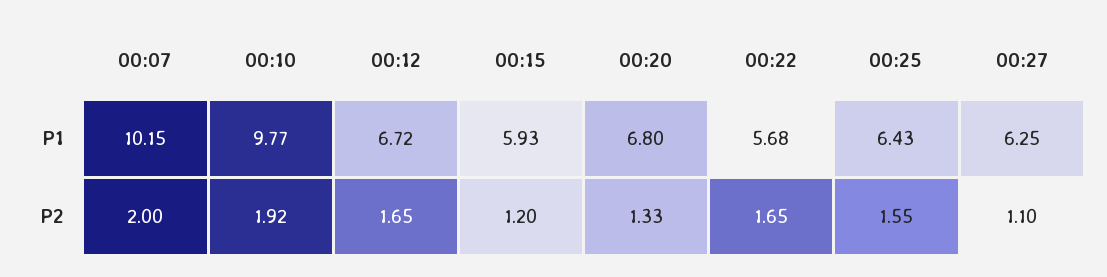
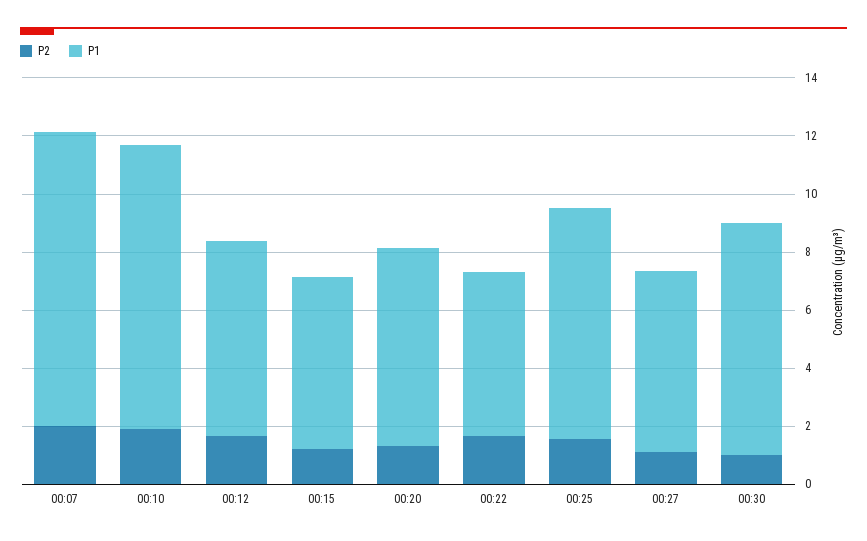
P1, 00:25: 6.43 -> 8
P2, 00:30: none -> 1
P1, 00:30: none -> 8

